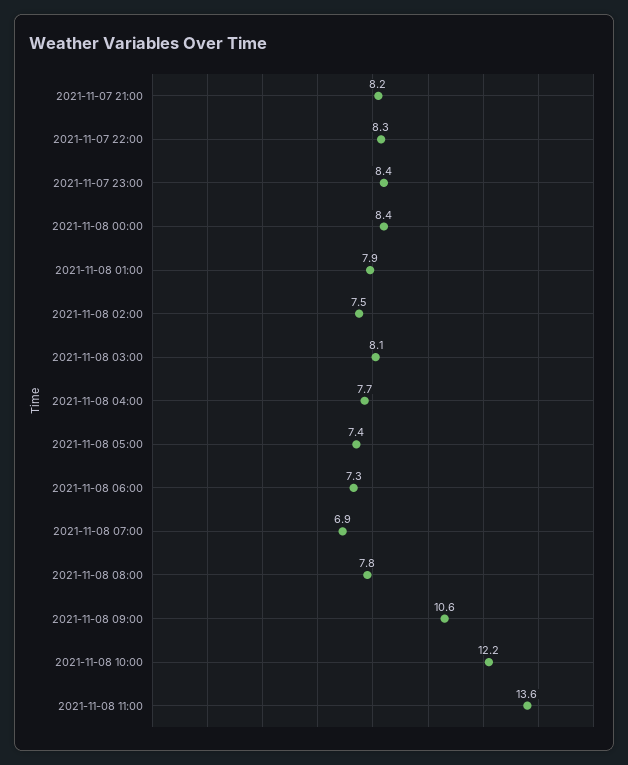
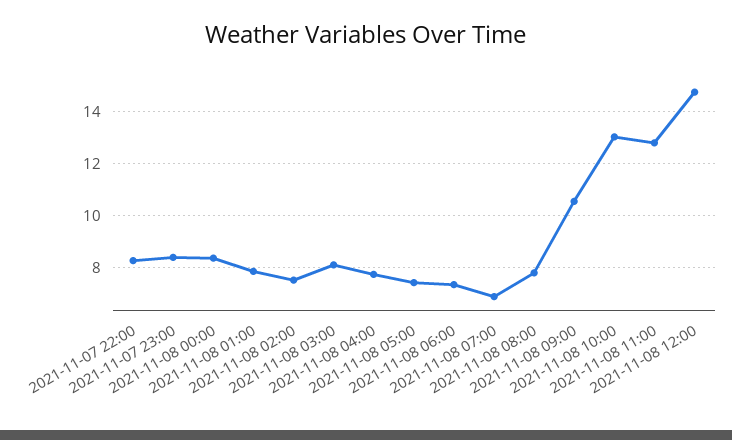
2021-11-07 21:00: 8.2 -> none
2021-11-08 10:00: 12.2 -> 13
2021-11-08 11:00: 13.6 -> 12.75
2021-11-08 12:00: none -> 14.75

